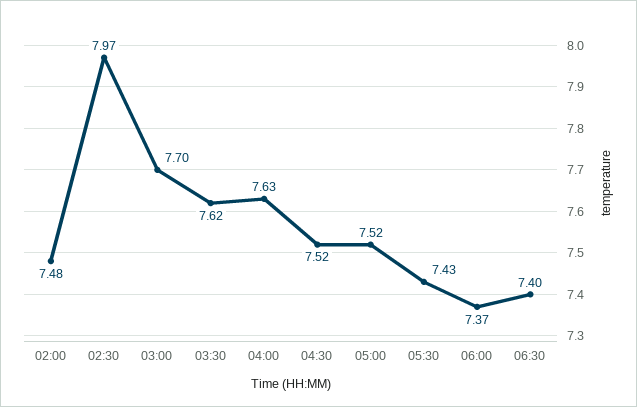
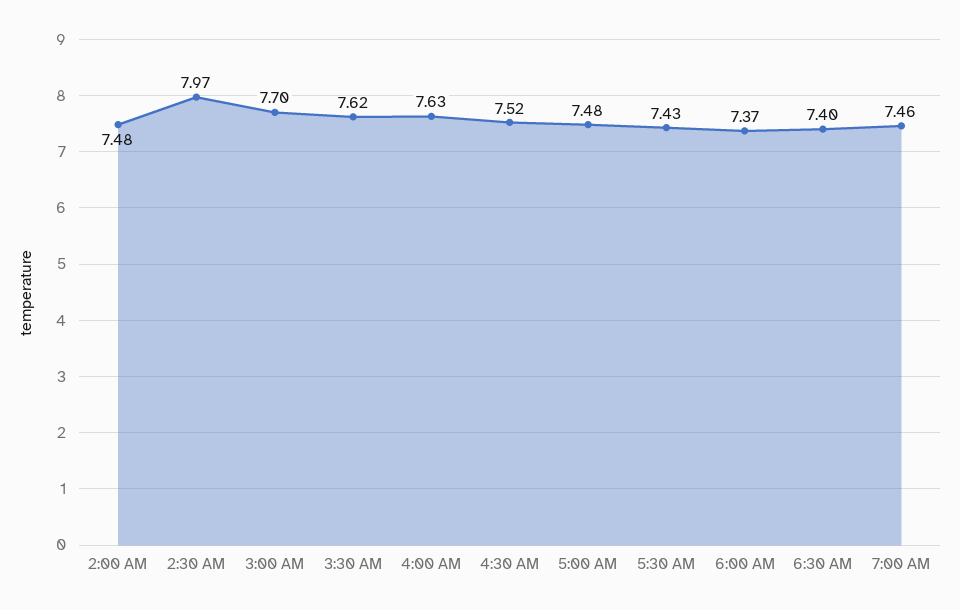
05:00: 7.52 -> 7.48
7:00 AM: none -> 7.46

